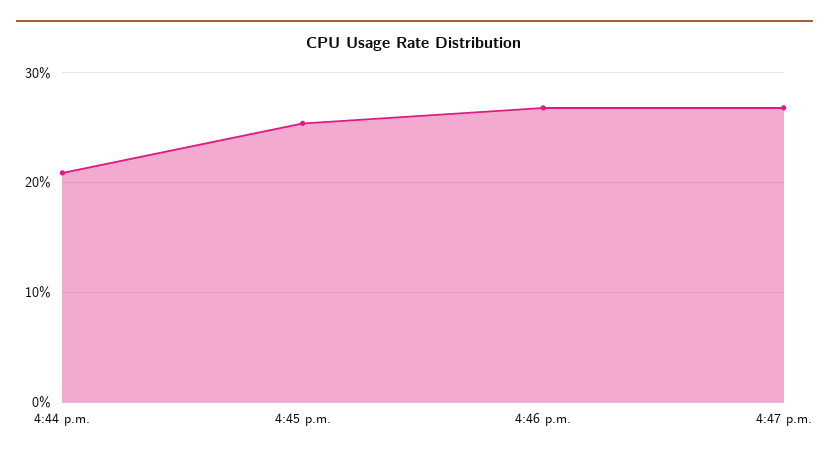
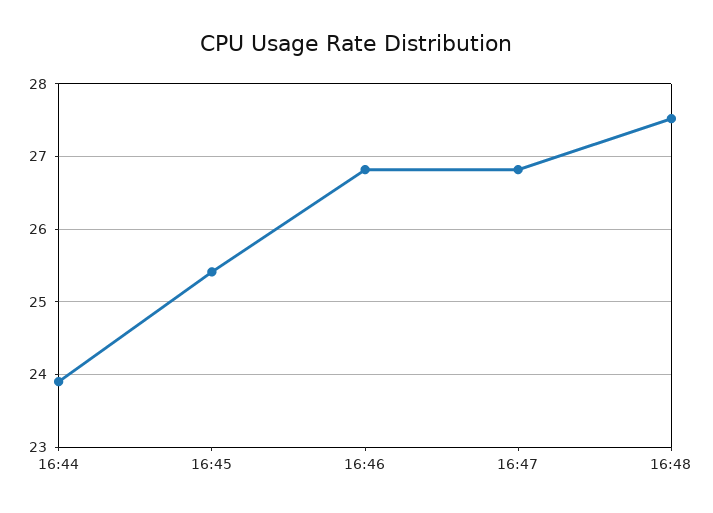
4:44 p.m.: 21 -> 23.9
16:48: none -> 27.5

